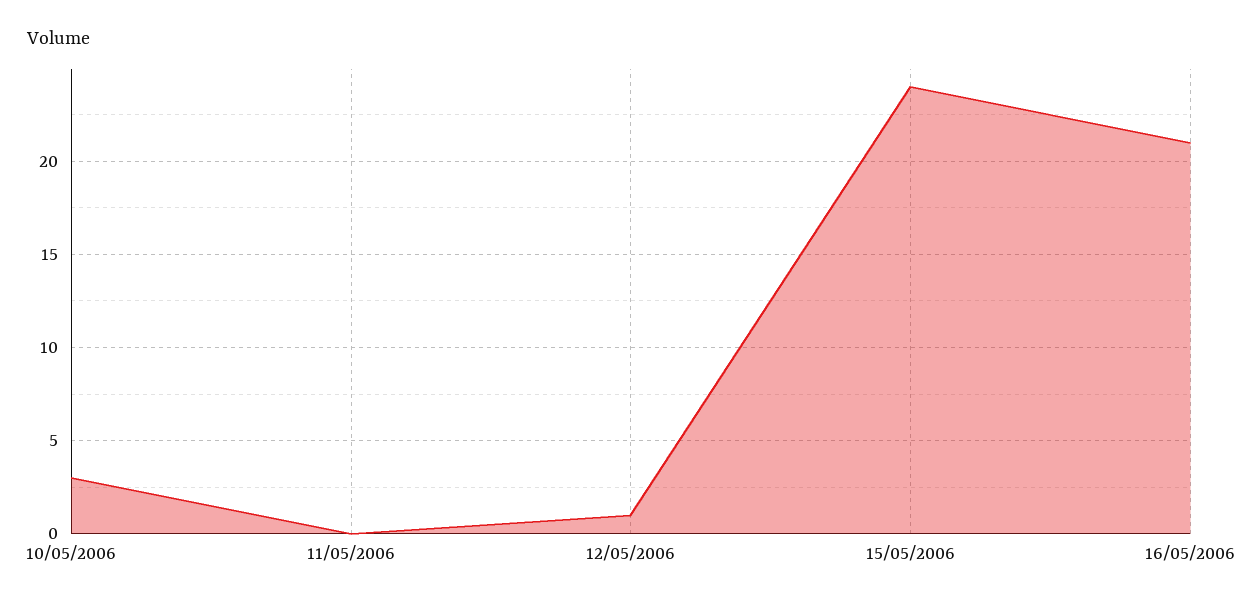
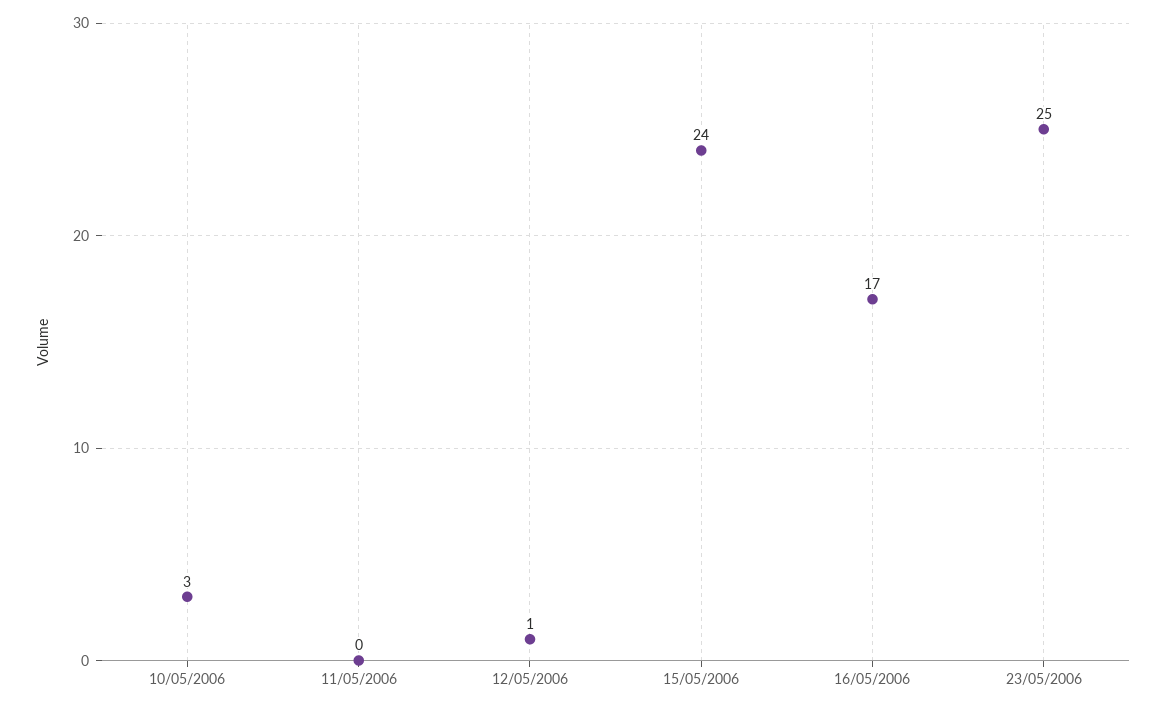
16/05/2006: 21 -> 17
23/05/2006: none -> 25

